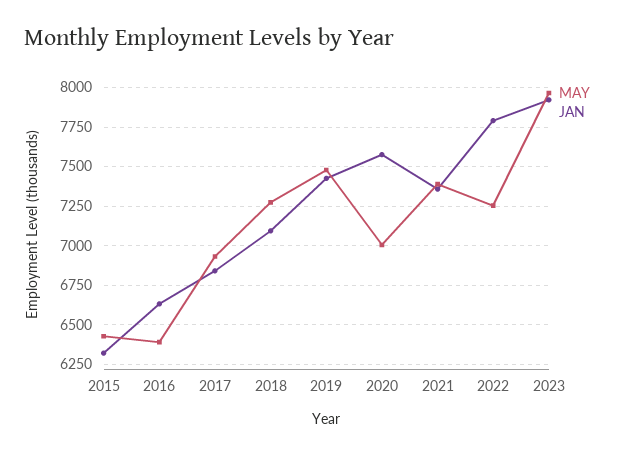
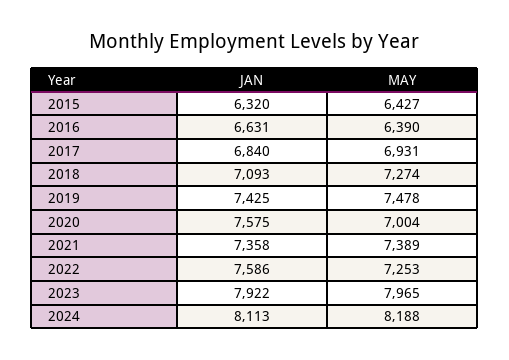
JAN, 2022: 7800 -> 7586
JAN, 2024: none -> 8113
MAY, 2024: none -> 8188

